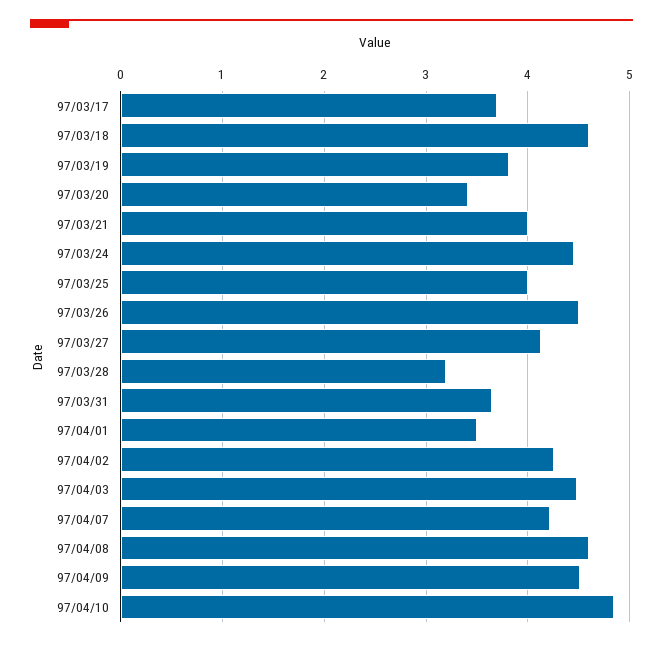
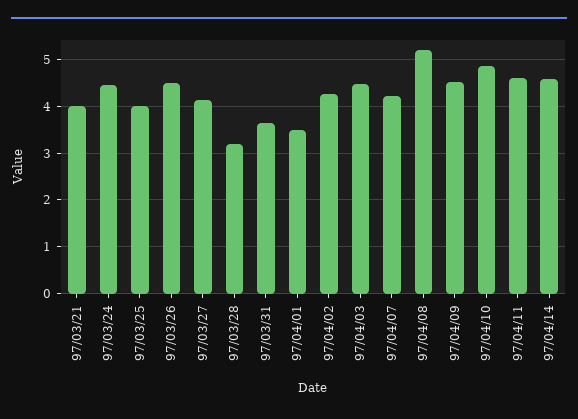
97/03/17: 3.7 -> none
97/03/18: 4.6 -> none
97/03/19: 3.8 -> none
97/03/20: 3.4 -> none
97/04/08: 4.6 -> 5.2
97/04/11: none -> 4.6
97/04/14: none -> 4.6

